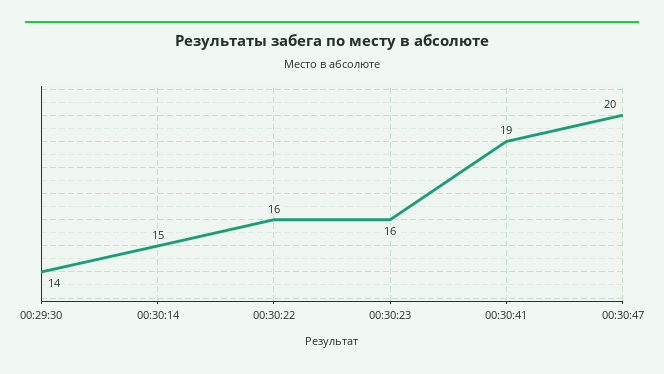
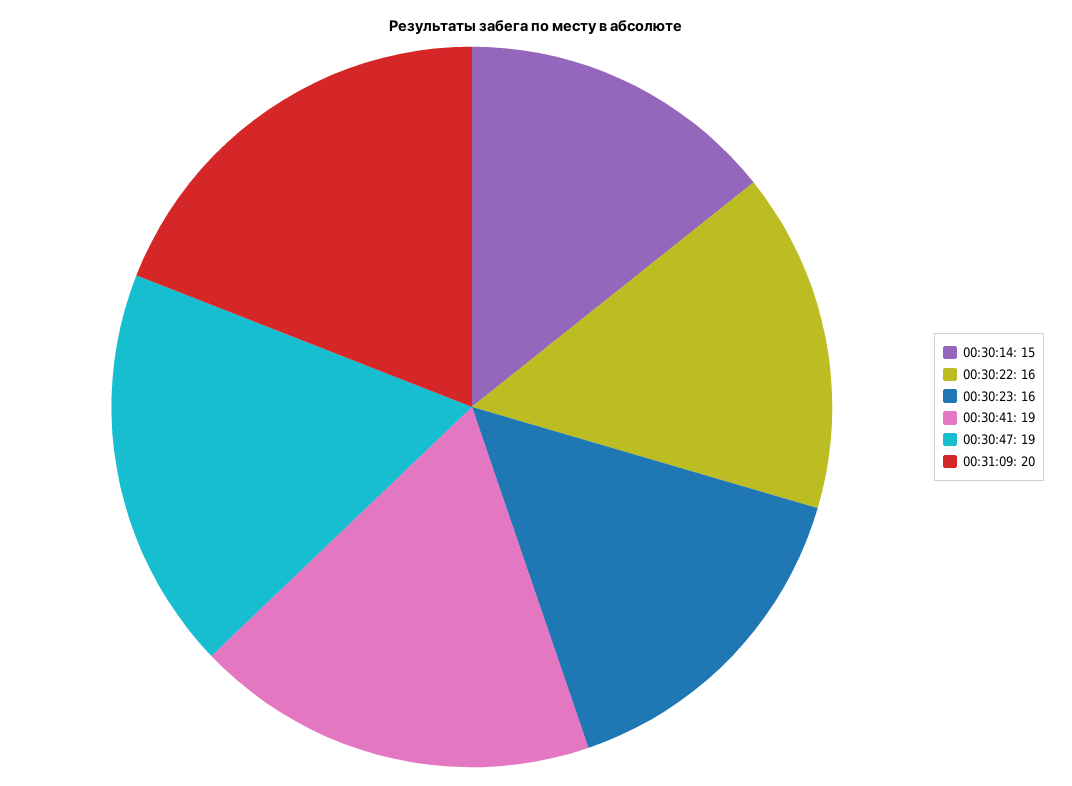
00:29:30: 14 -> none
00:30:47: 20 -> 19
00:31:09: none -> 20

